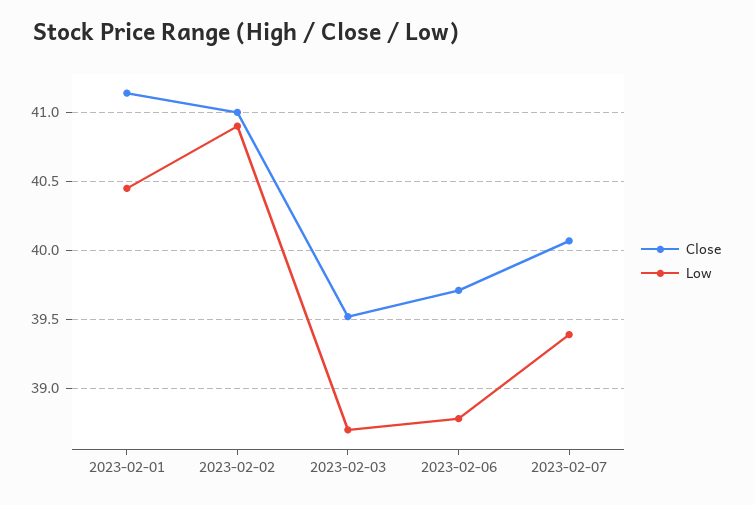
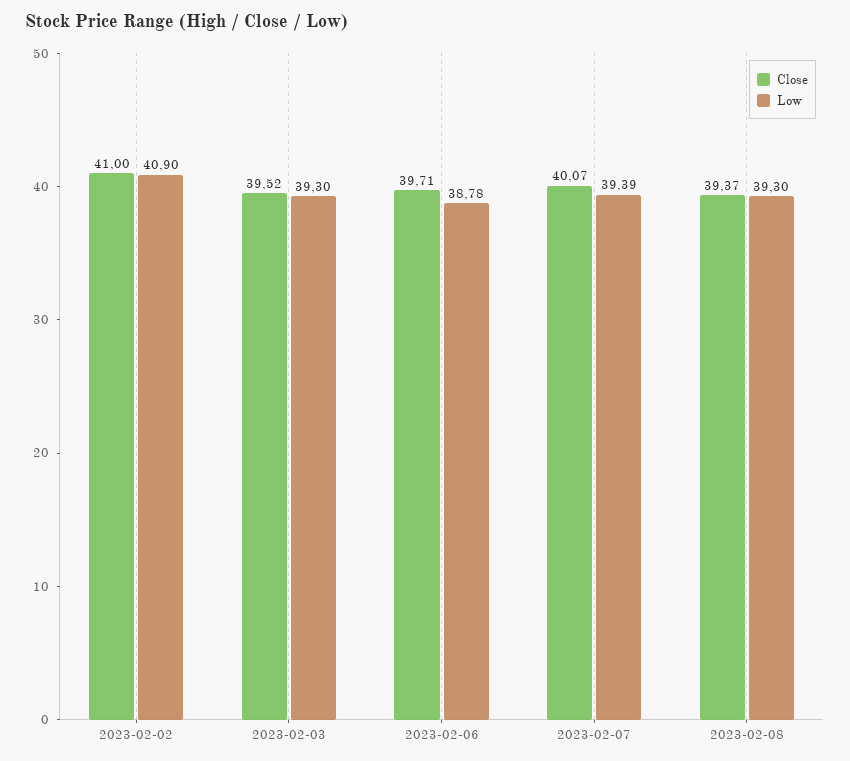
Close, 2023-02-01: 41.15 -> none
Low, 2023-02-01: 40.45 -> none
Low, 2023-02-03: 38.7 -> 39.3
Close, 2023-02-08: none -> 39.37
Low, 2023-02-08: none -> 39.3

